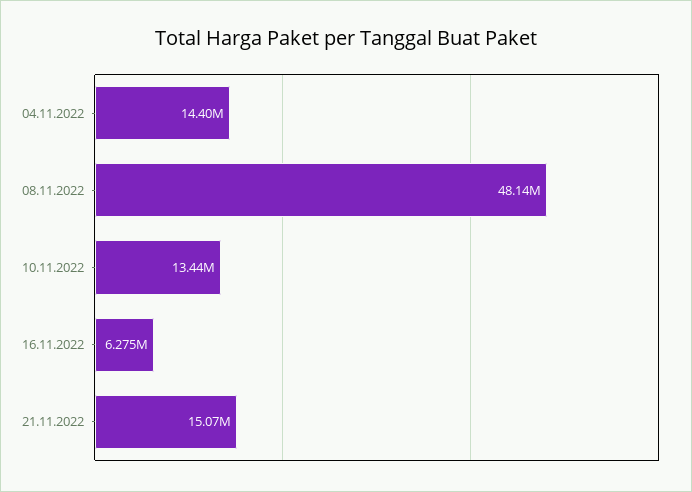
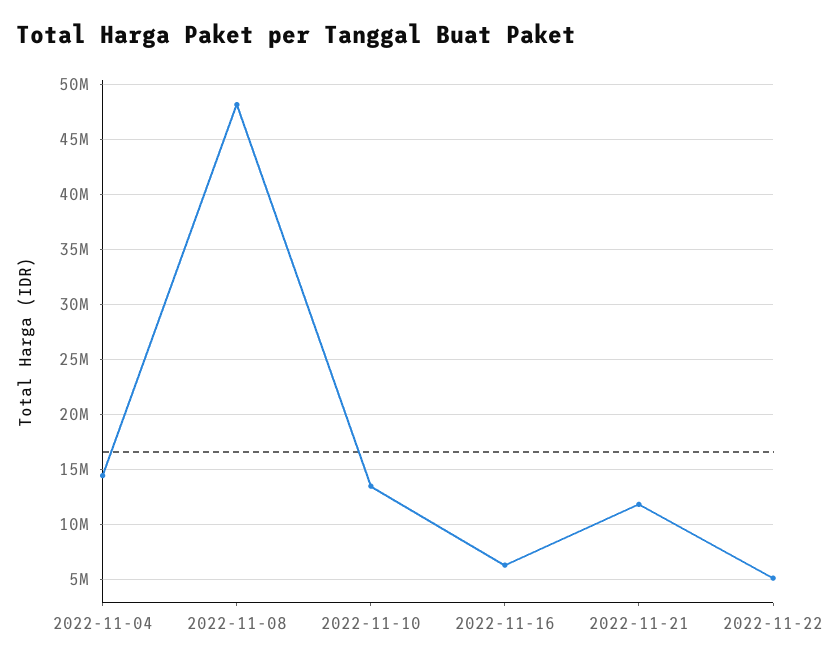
21.11.2022: 15070000 -> 12000000
2022-11-22: none -> 5000000

